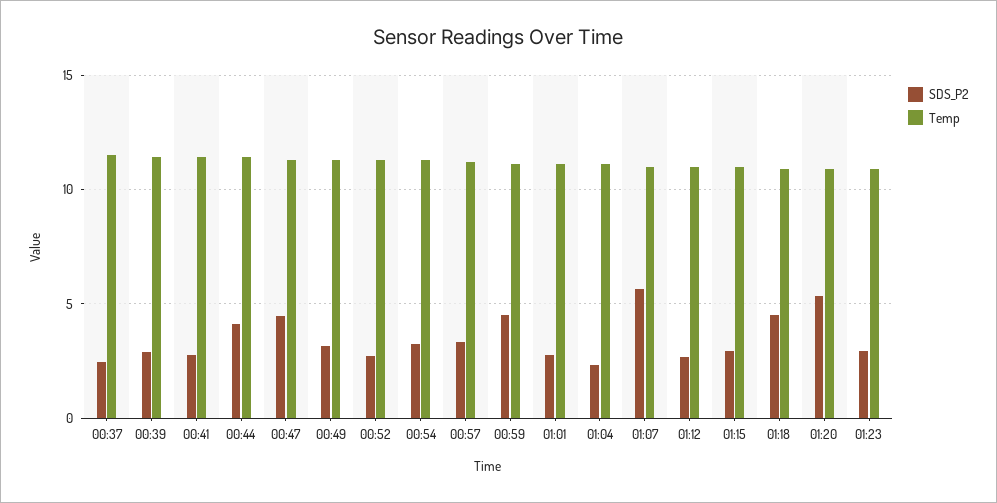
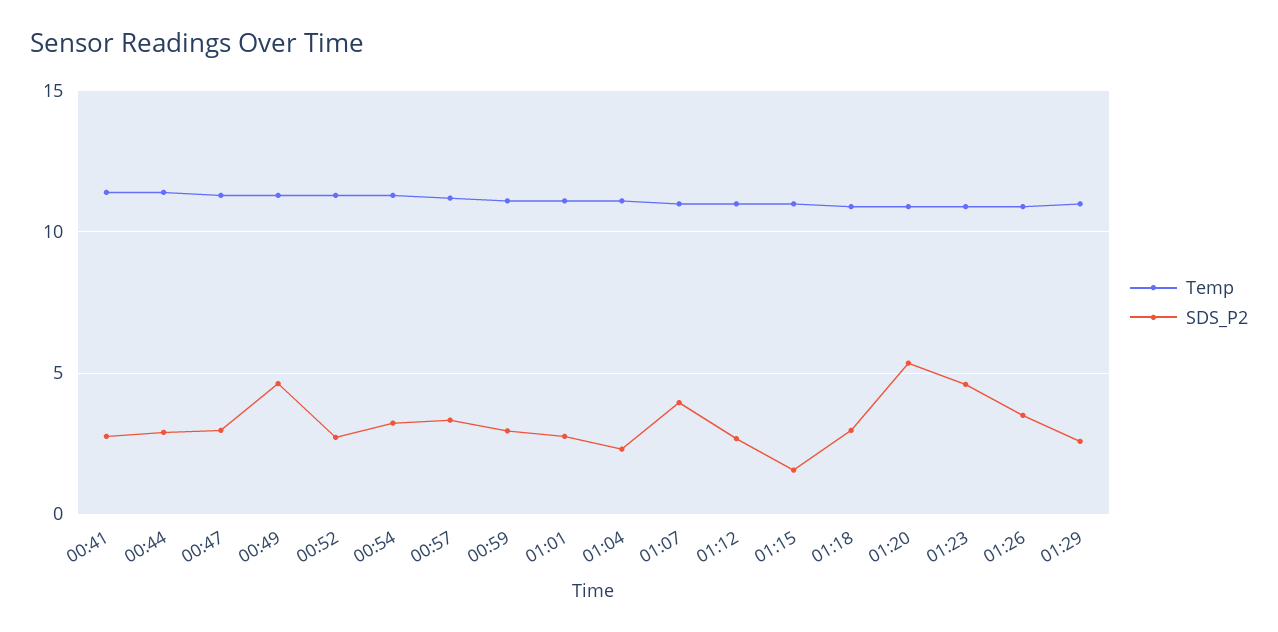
SDS_P2, 00:37: 2.5 -> none
Temp, 00:37: 11.5 -> none
SDS_P2, 00:39: 3 -> none
Temp, 00:39: 11.5 -> none
SDS_P2, 00:44: 4 -> 3
SDS_P2, 00:47: 4.5 -> 3
SDS_P2, 00:49: 3 -> 4.5
SDS_P2, 00:59: 4.5 -> 3
SDS_P2, 01:07: 5.5 -> 4
SDS_P2, 01:15: 3 -> 1.5
SDS_P2, 01:18: 4.5 -> 3
SDS_P2, 01:23: 3 -> 4.5
Temp, 01:26: none -> 11
SDS_P2, 01:26: none -> 3.5
Temp, 01:29: none -> 11
SDS_P2, 01:29: none -> 2.5

